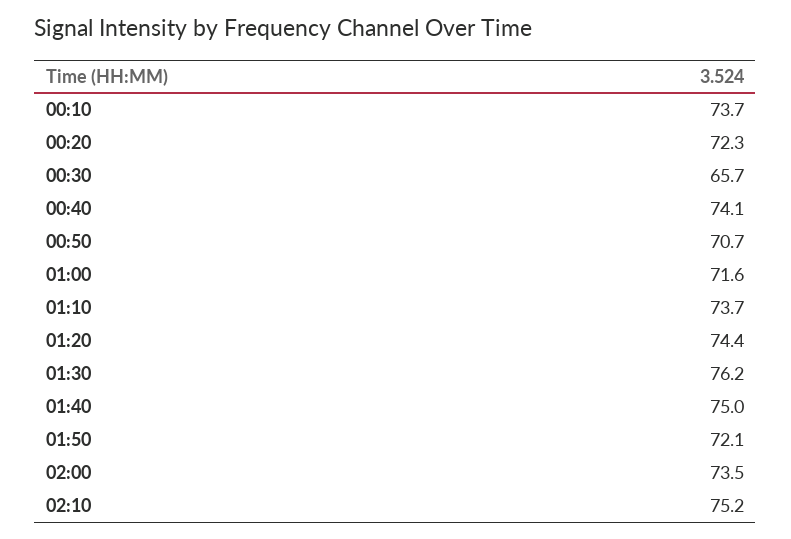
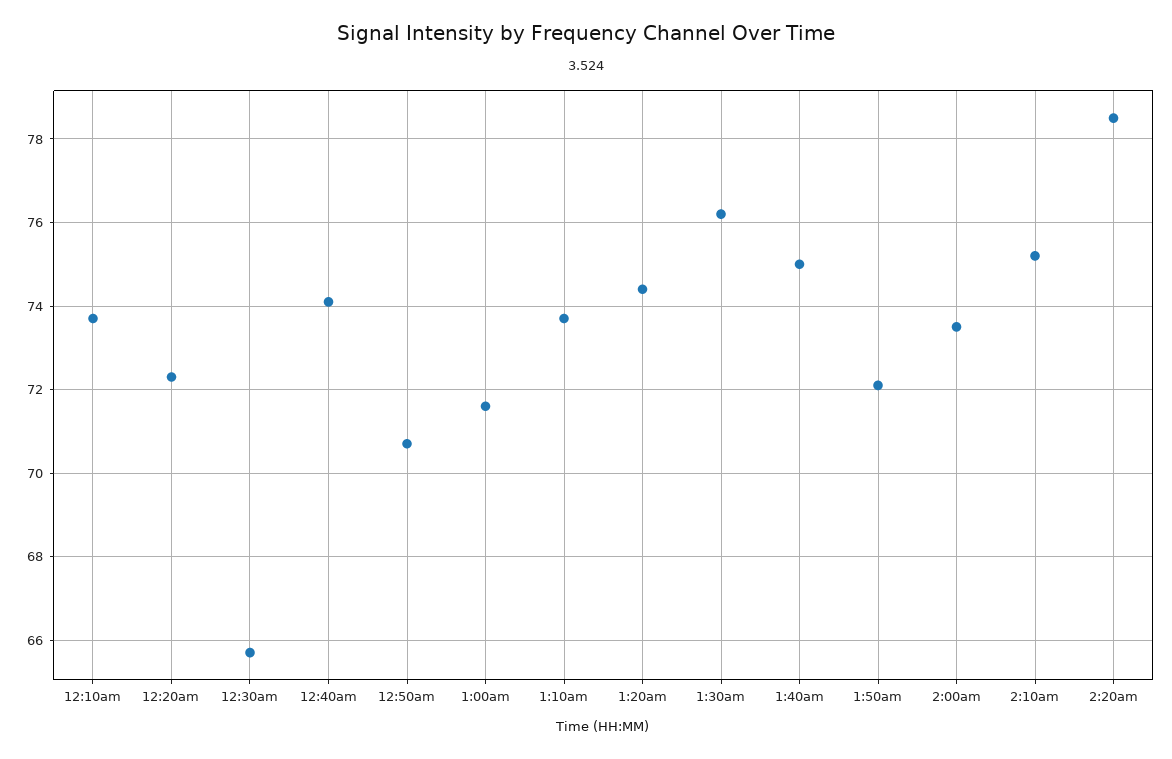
2:20am: none -> 78.5

